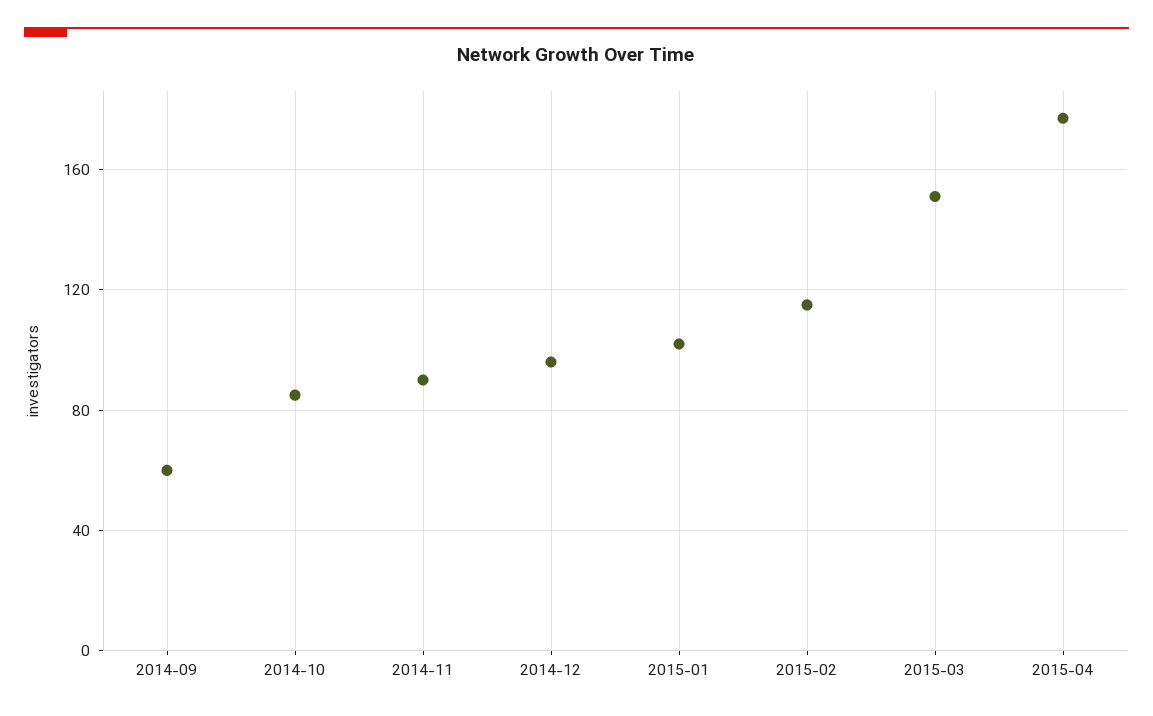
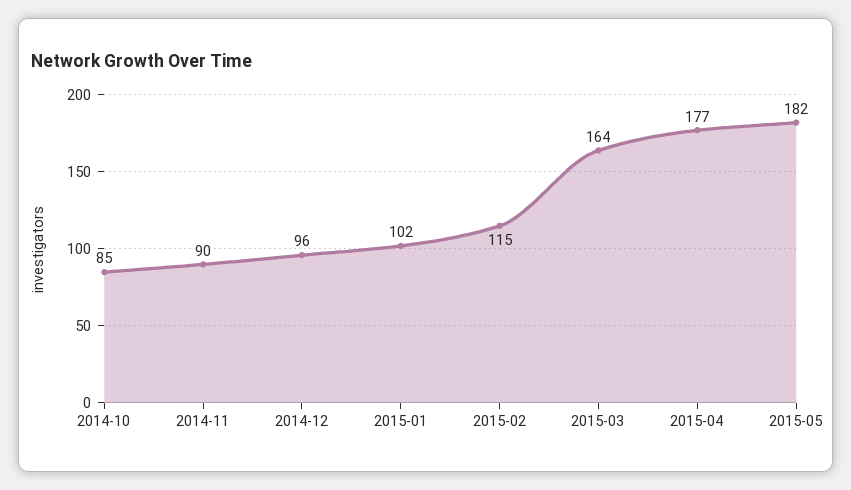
2014-09: 60 -> none
2015-03: 150 -> 164
2015-05: none -> 182

